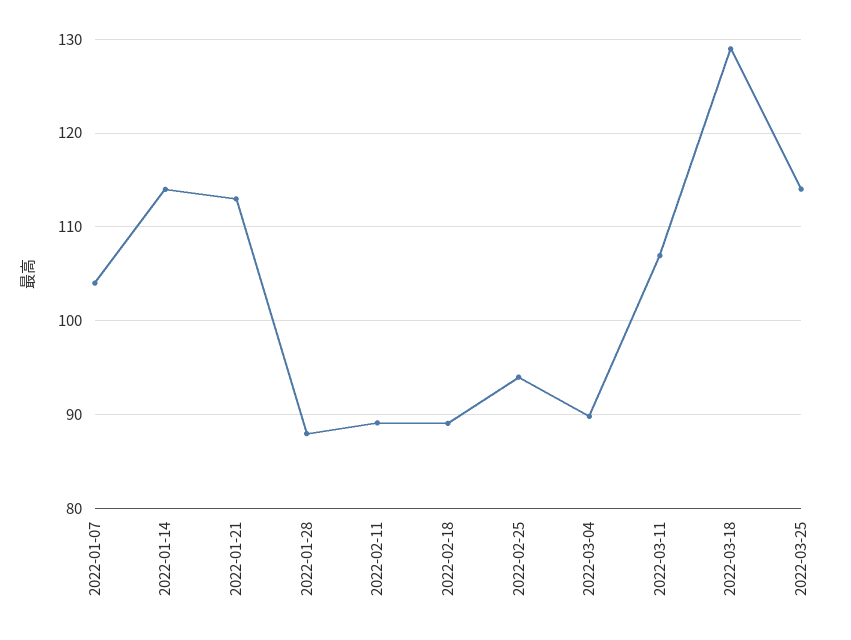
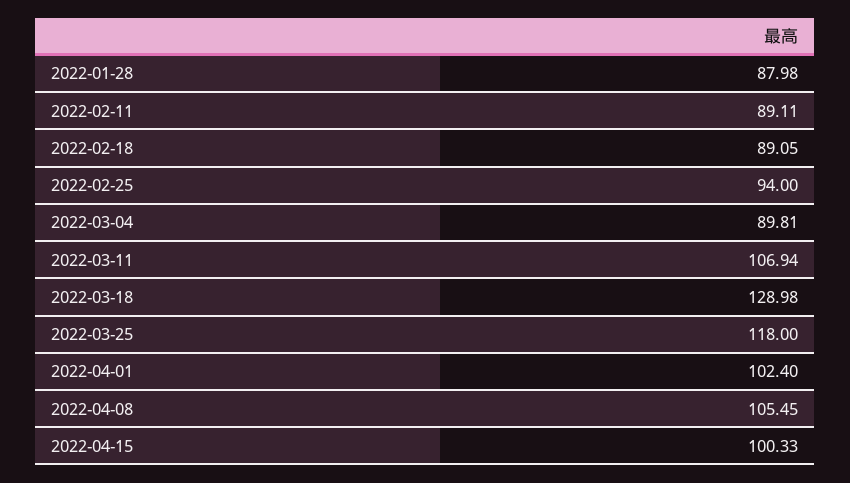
2022-01-07: 104 -> none
2022-01-14: 114 -> none
2022-01-21: 113 -> none
2022-03-25: 114 -> 118
2022-04-01: none -> 102.4
2022-04-08: none -> 105.45
2022-04-15: none -> 100.33

